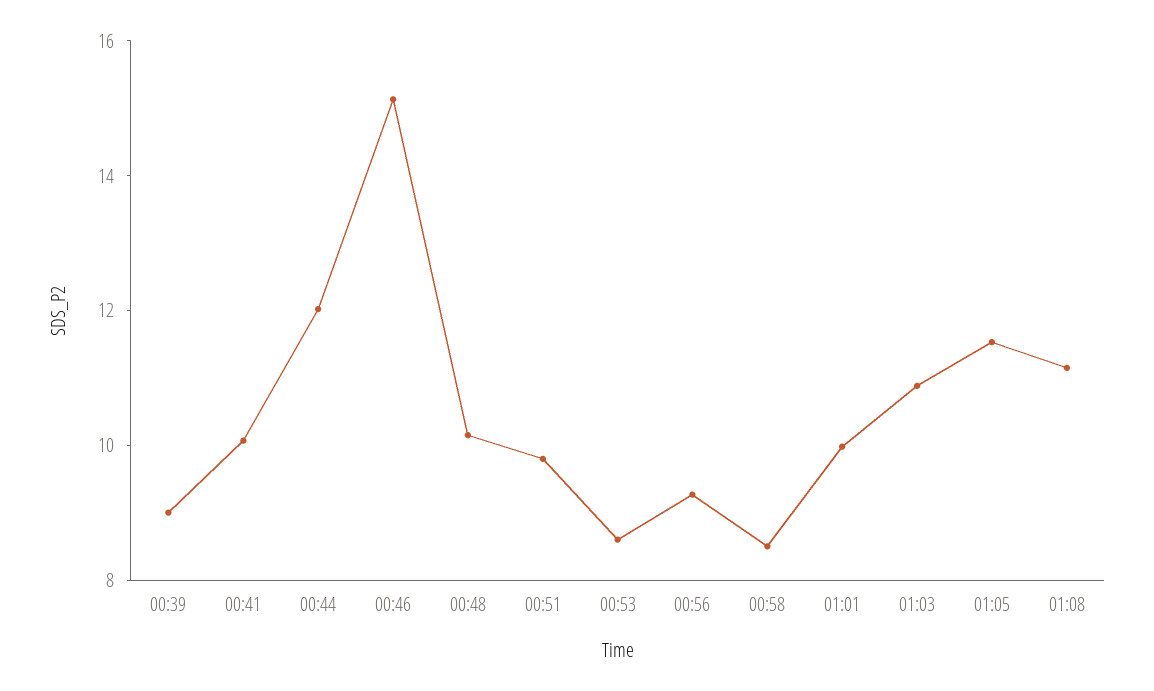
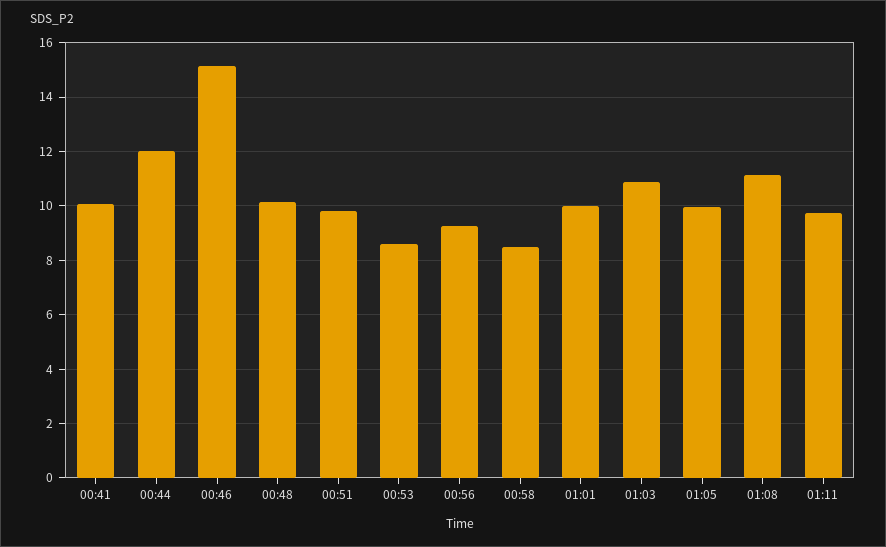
00:39: 9 -> none
01:05: 11.5 -> 10
01:11: none -> 9.75

